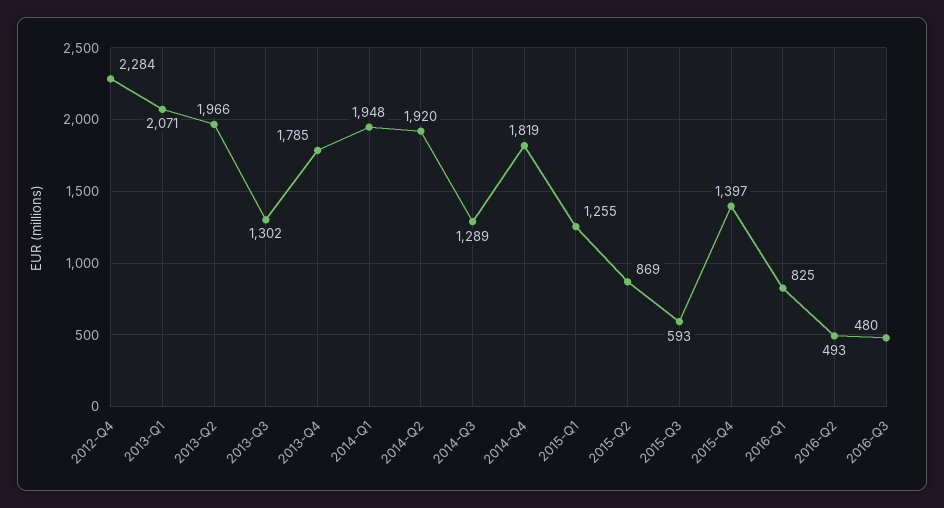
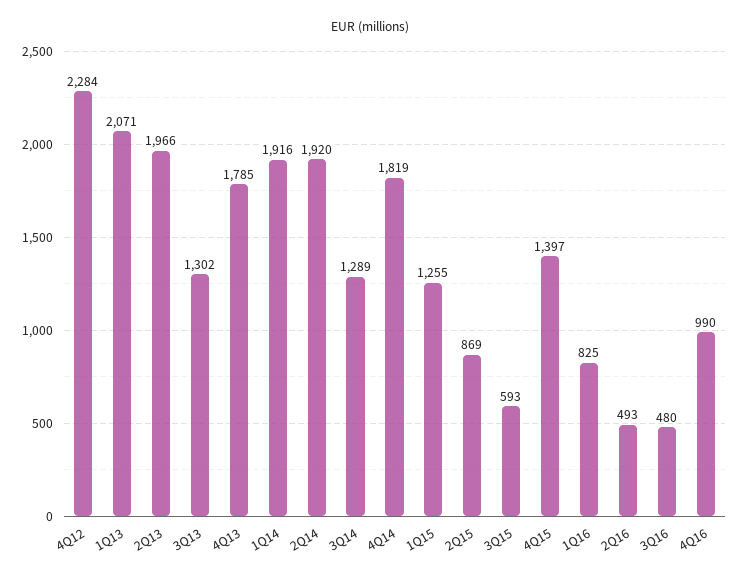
2014-Q1: 1948 -> 1916
4Q16: none -> 990

